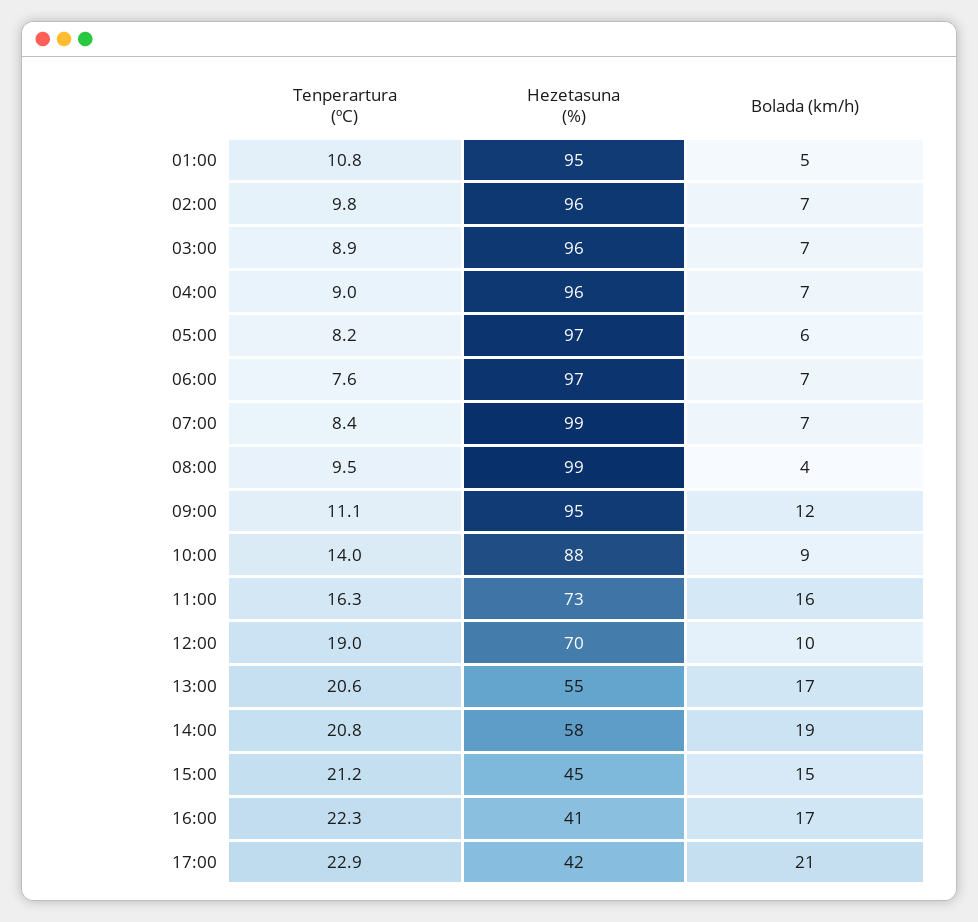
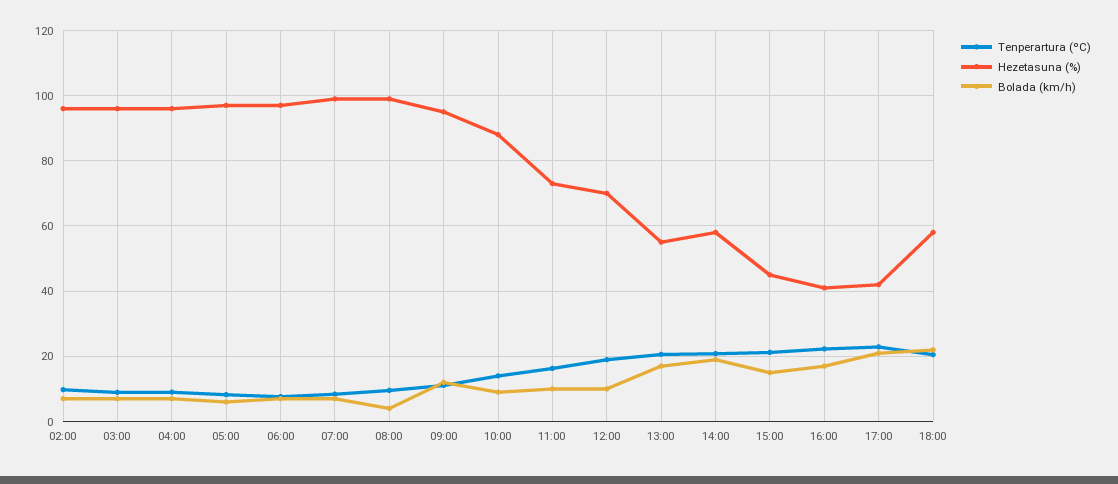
Tenperartura (ºC), 01:00: 10.8 -> none
Hezetasuna (%), 01:00: 95 -> none
Bolada (km/h), 01:00: 5 -> none
Bolada (km/h), 11:00: 16 -> 10
Tenperartura (ºC), 18:00: none -> 20
Hezetasuna (%), 18:00: none -> 58
Bolada (km/h), 18:00: none -> 22

